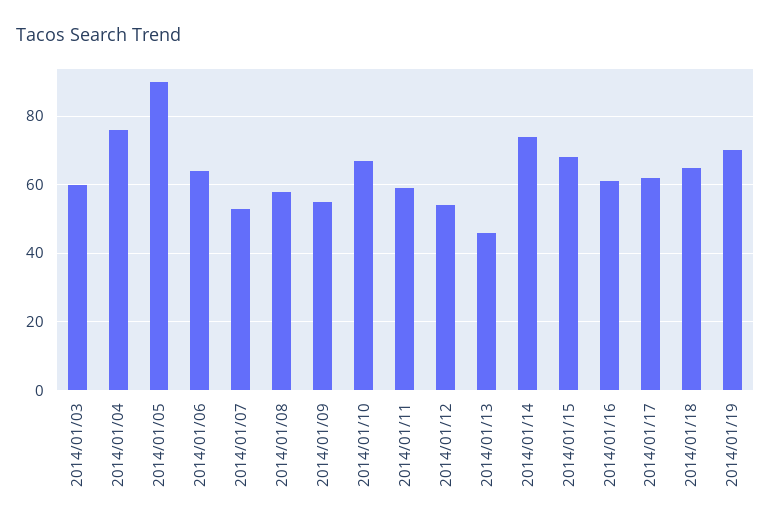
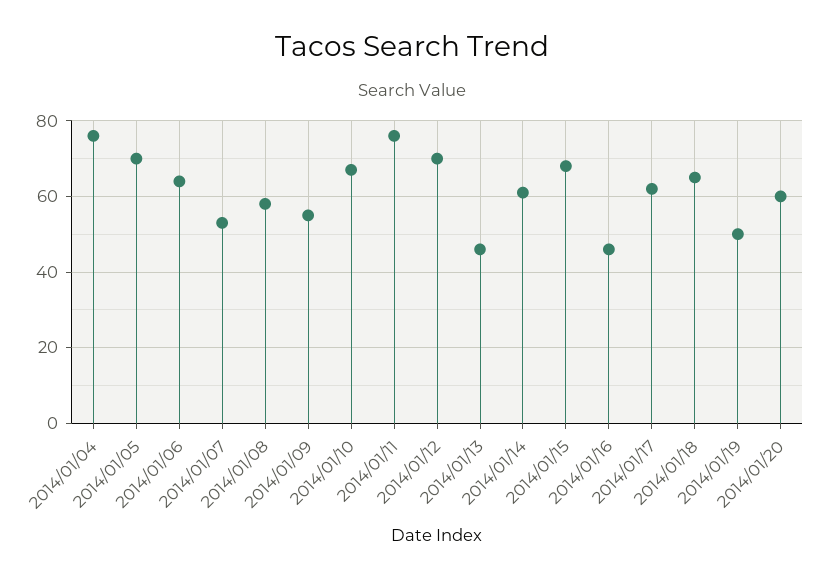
2014/01/03: 60 -> none
2014/01/05: 90 -> 70
2014/01/11: 60 -> 75
2014/01/12: 55 -> 70
2014/01/14: 75 -> 60
2014/01/16: 60 -> 45
2014/01/19: 70 -> 50
2014/01/20: none -> 60

